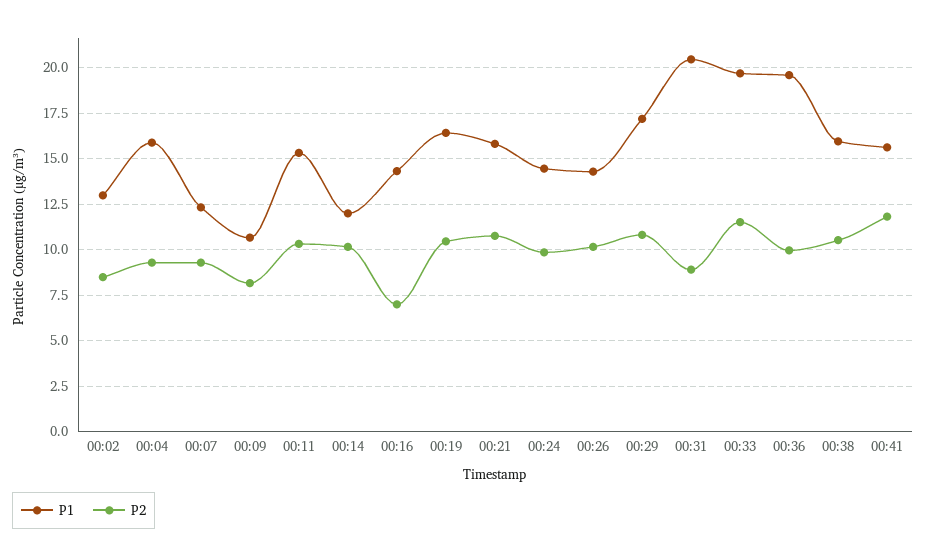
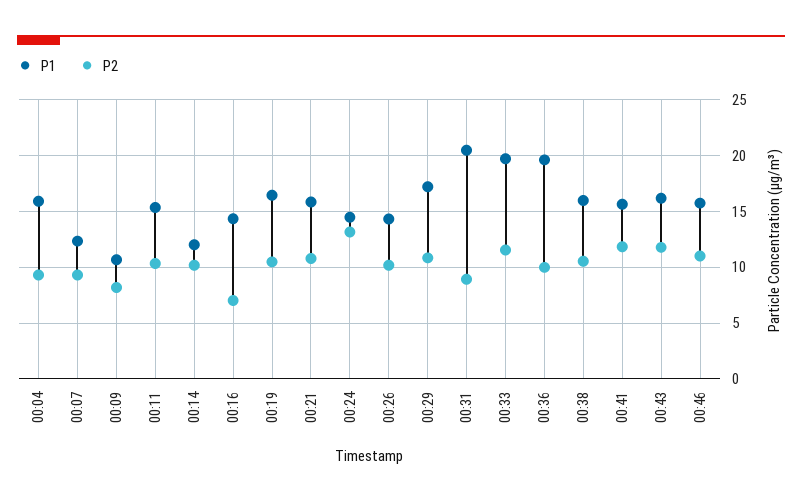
P1, 00:02: 13 -> none
P2, 00:02: 8.5 -> none
P2, 00:24: 10 -> 13
P1, 00:43: none -> 16
P2, 00:43: none -> 12
P1, 00:46: none -> 16
P2, 00:46: none -> 11

